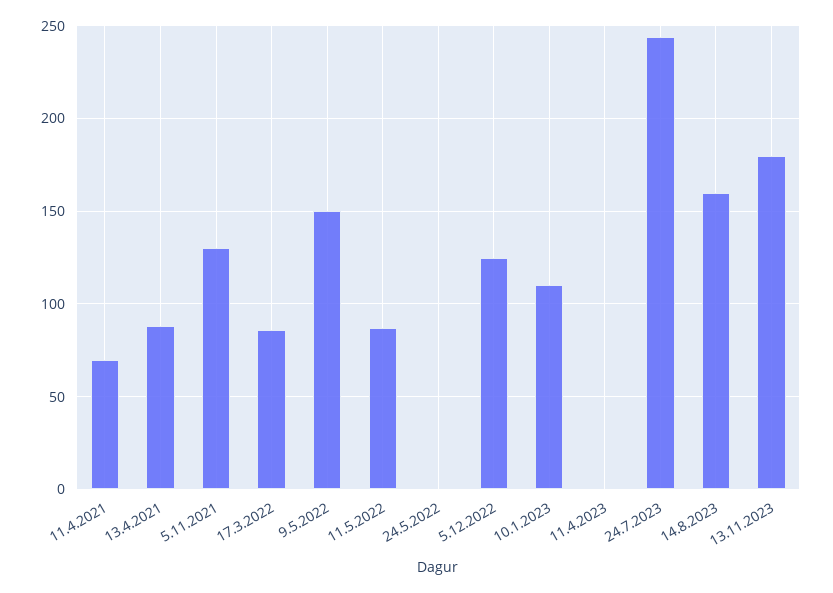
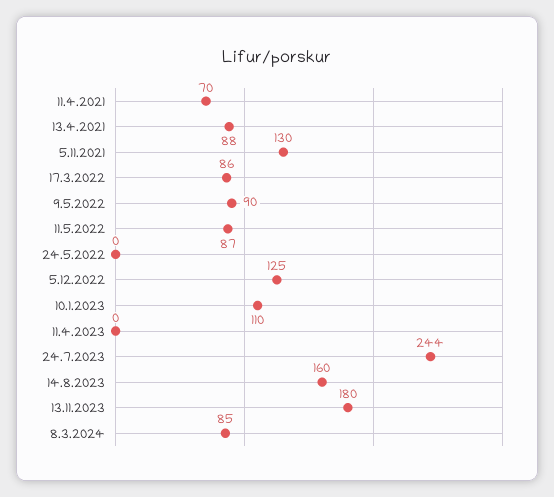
9.5.2022: 150 -> 90
8.3.2024: none -> 85

